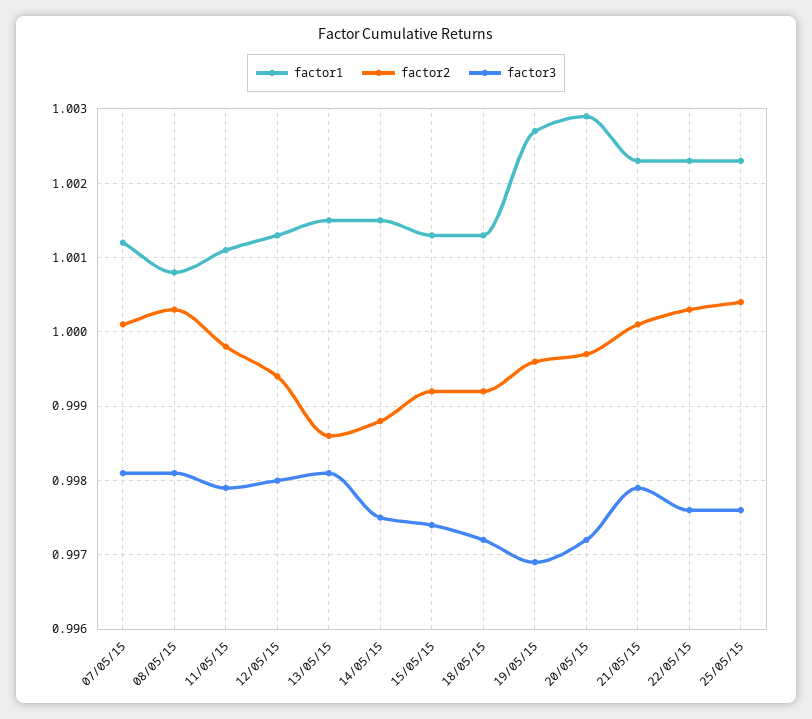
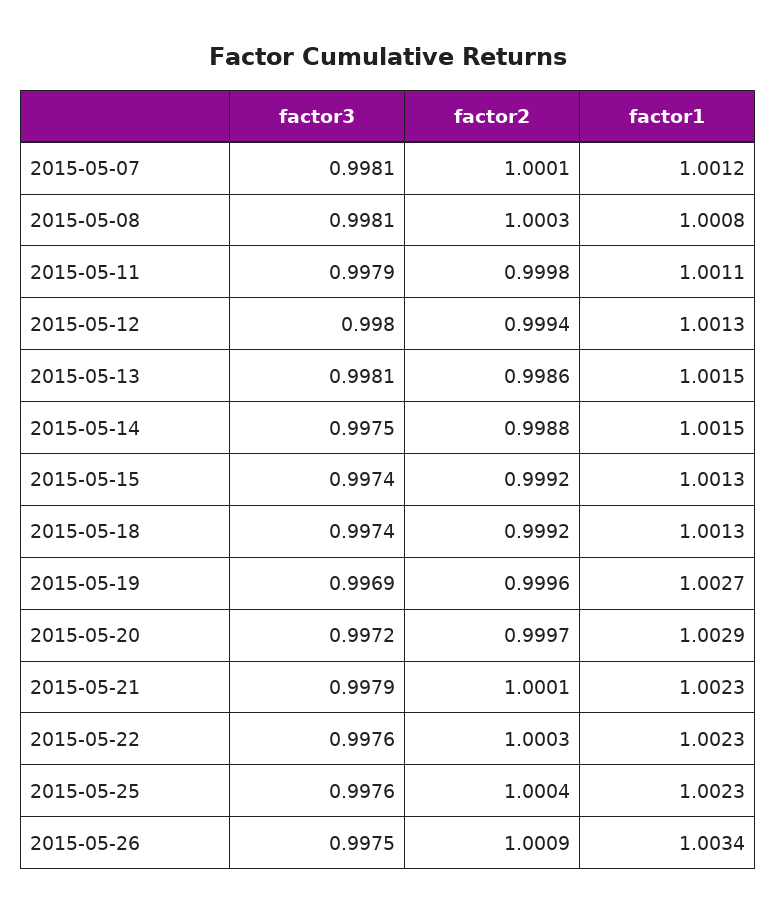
factor3, 18/05/15: 0.9972 -> 0.9974
factor3, 2015-05-26: none -> 0.9975
factor2, 2015-05-26: none -> 1.0009
factor1, 2015-05-26: none -> 1.0034

